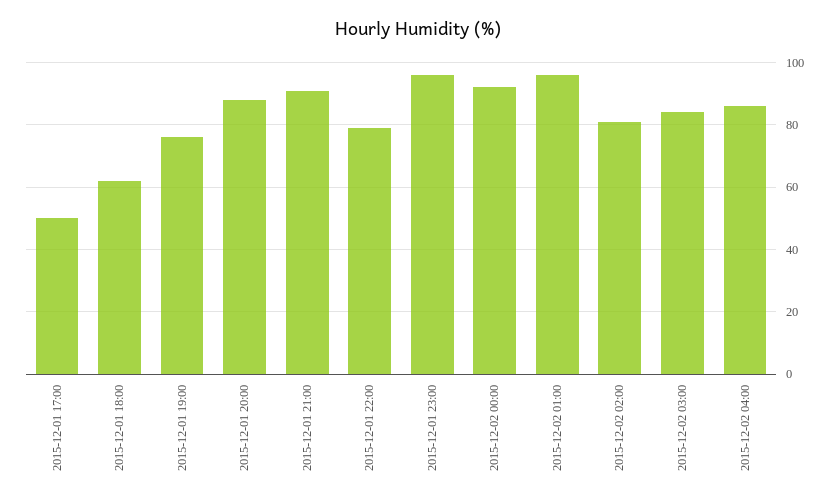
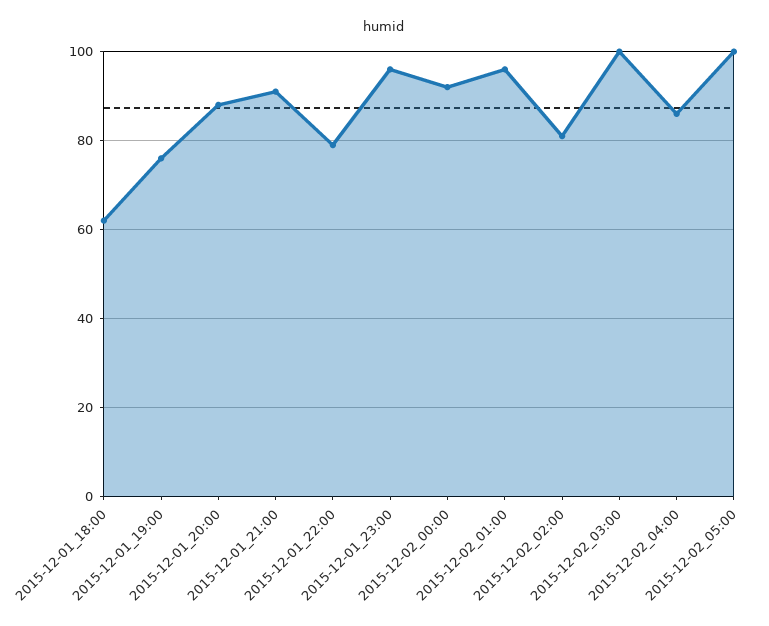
2015-12-01 17:00: 50 -> none
2015-12-02 03:00: 85 -> 100
2015-12-02_05:00: none -> 100

